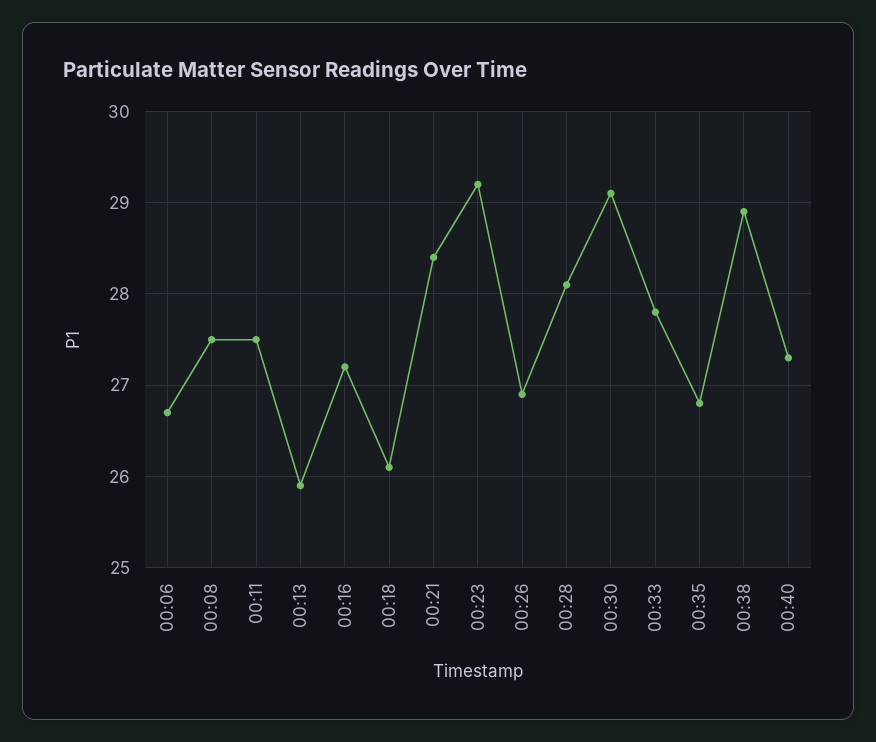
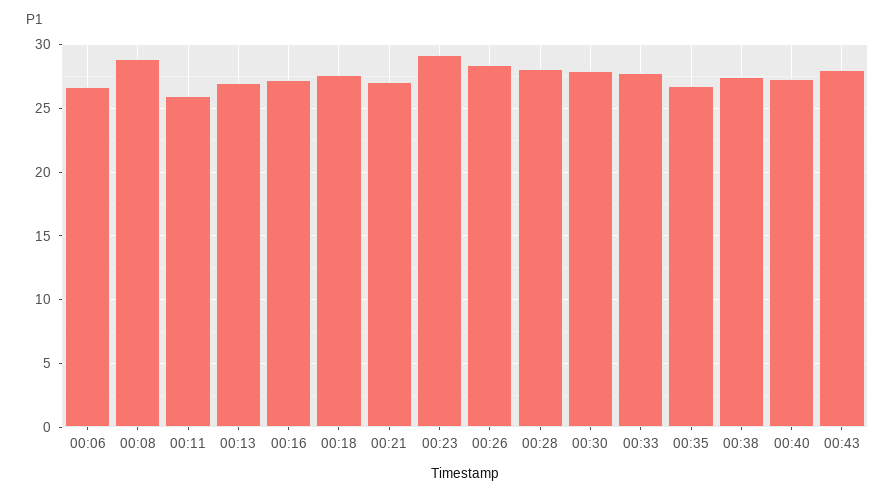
00:08: 27.5 -> 29
00:11: 27.5 -> 26
00:13: 25.9 -> 27
00:18: 26.1 -> 27.5
00:21: 28.4 -> 27
00:26: 26.9 -> 28.5
00:30: 29.1 -> 28
00:38: 28.9 -> 27.5
00:43: none -> 28

